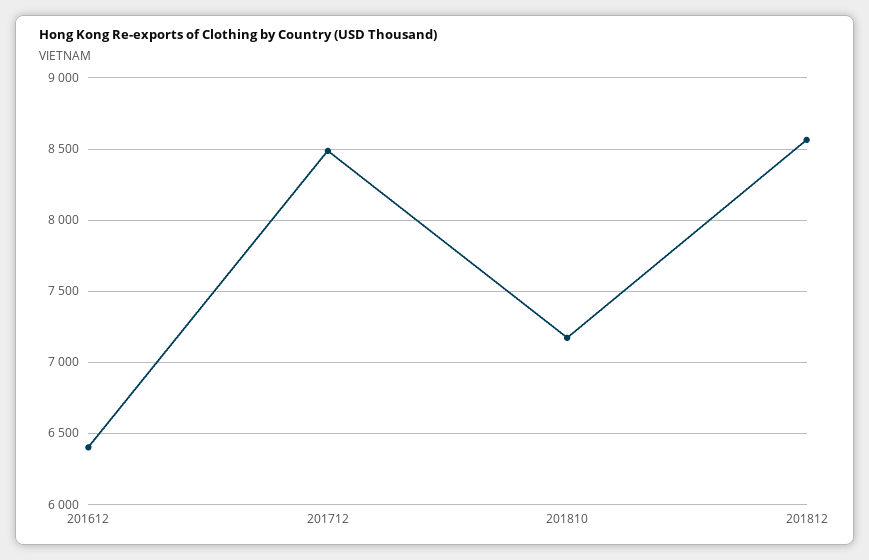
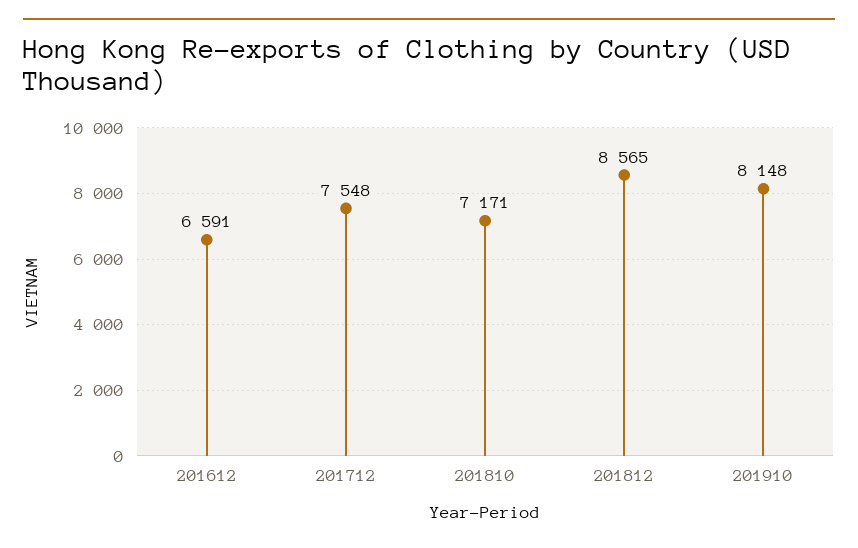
201612: 6400 -> 6591
201712: 8500 -> 7548
201910: none -> 8148

